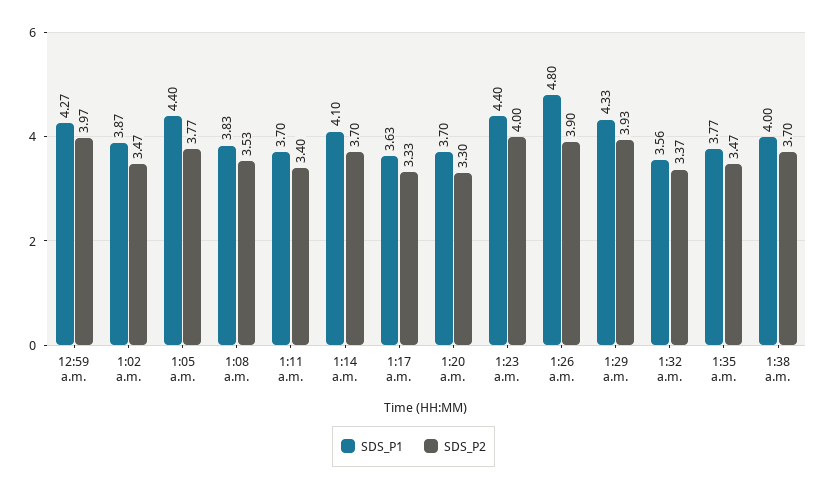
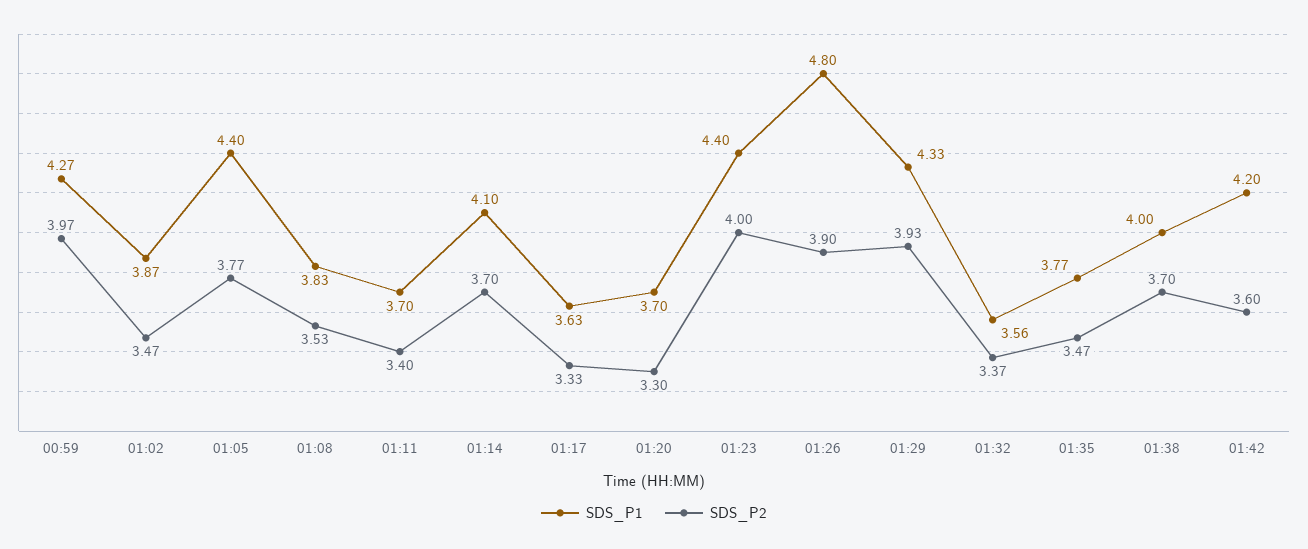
SDS_P1, 01:42: none -> 4.2
SDS_P2, 01:42: none -> 3.6

